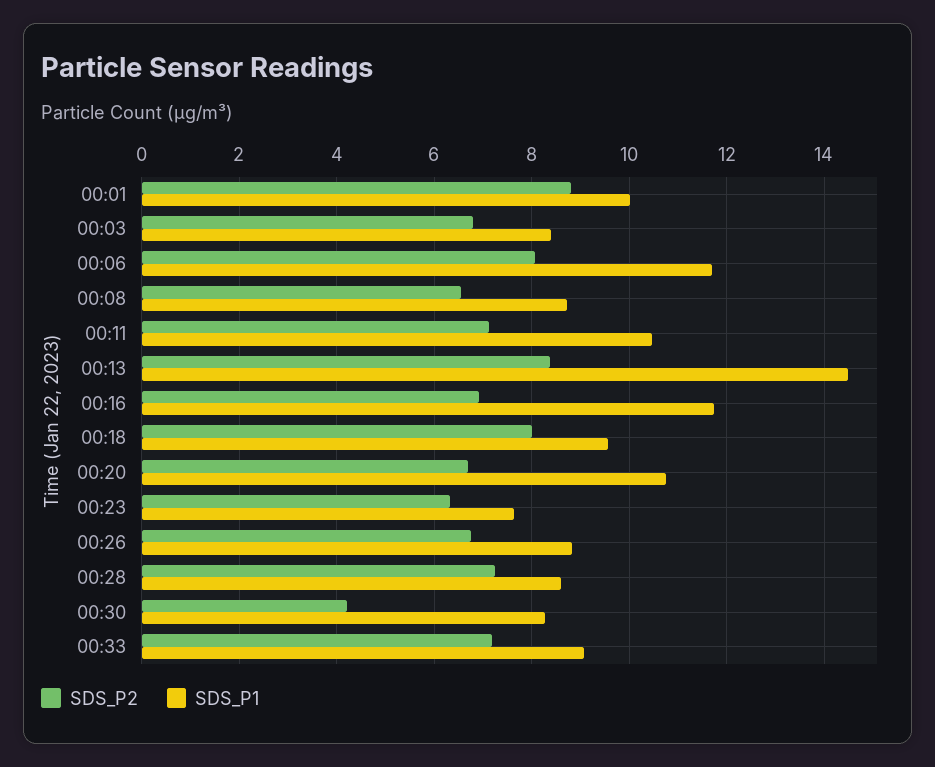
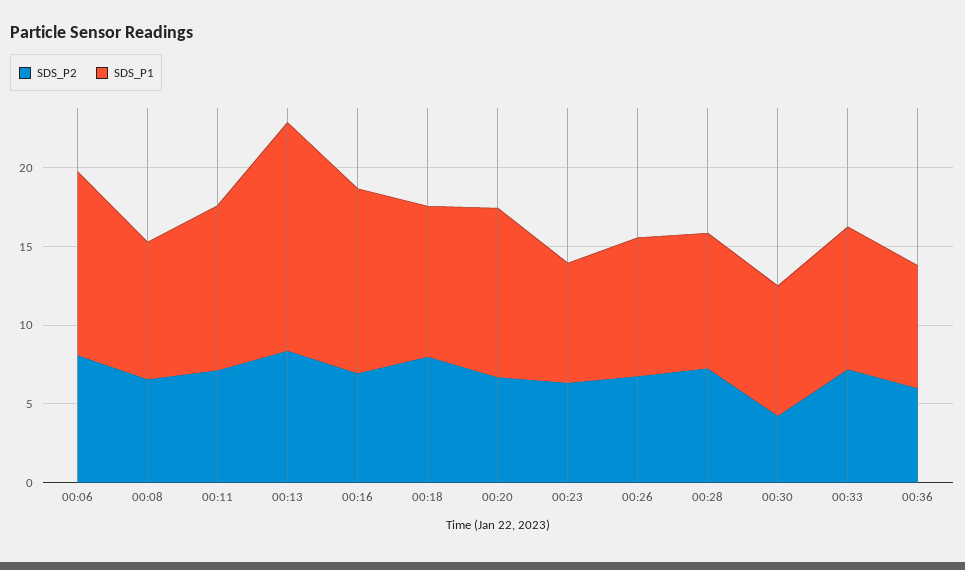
SDS_P2, 00:01: 8.8 -> none
SDS_P1, 00:01: 10 -> none
SDS_P2, 00:03: 6.8 -> none
SDS_P1, 00:03: 8.4 -> none
SDS_P2, 00:36: none -> 6
SDS_P1, 00:36: none -> 8

